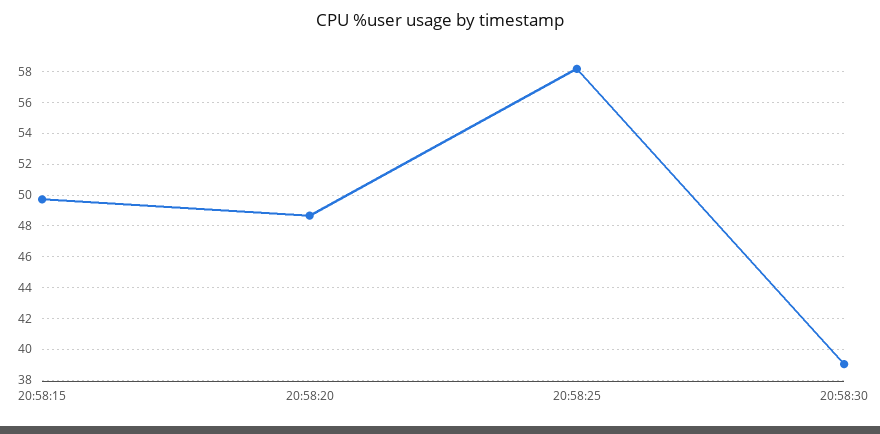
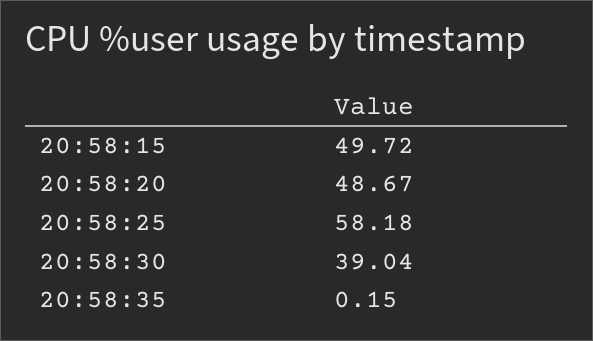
20:58:35: none -> 0.15

